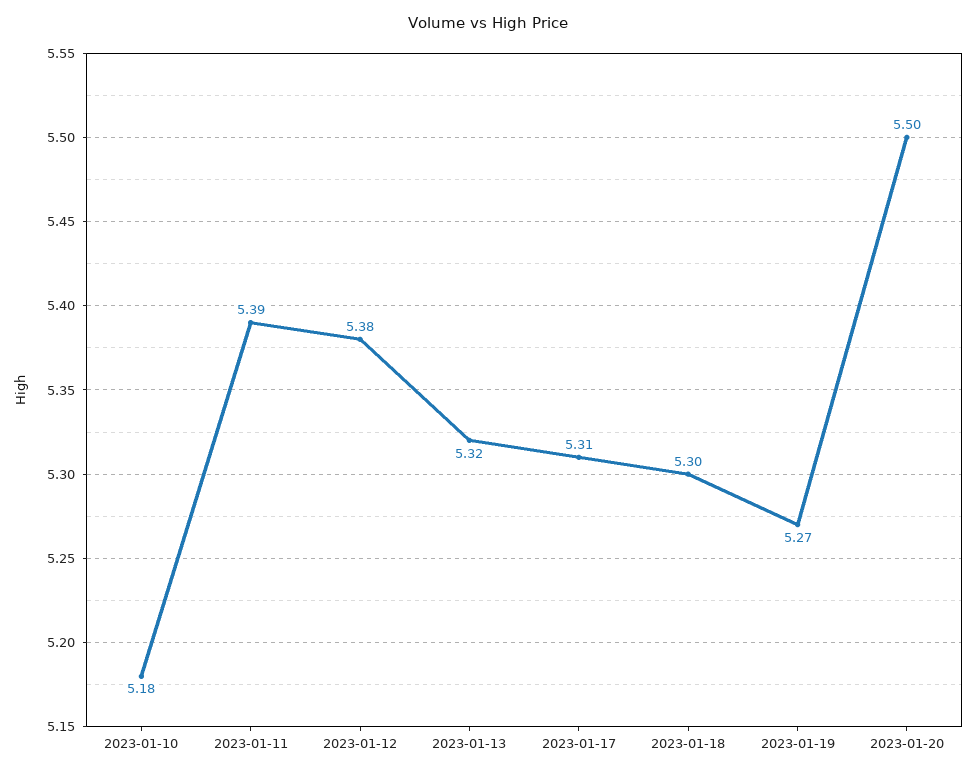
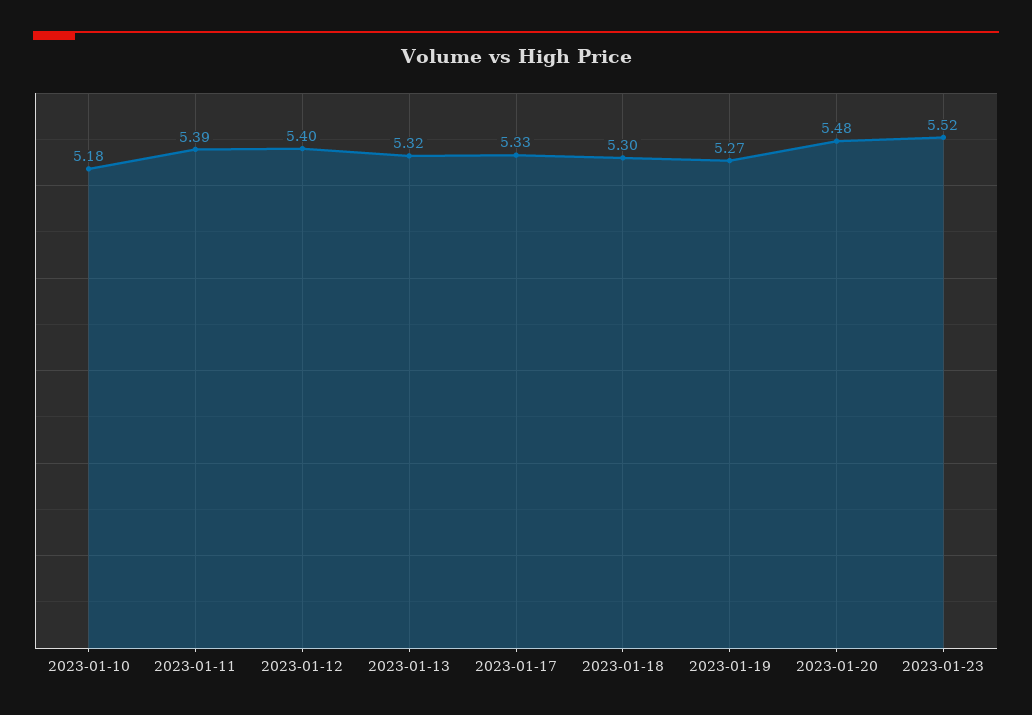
2023-01-12: 5.38 -> 5.4
2023-01-17: 5.31 -> 5.33
2023-01-20: 5.5 -> 5.48
2023-01-23: none -> 5.52

